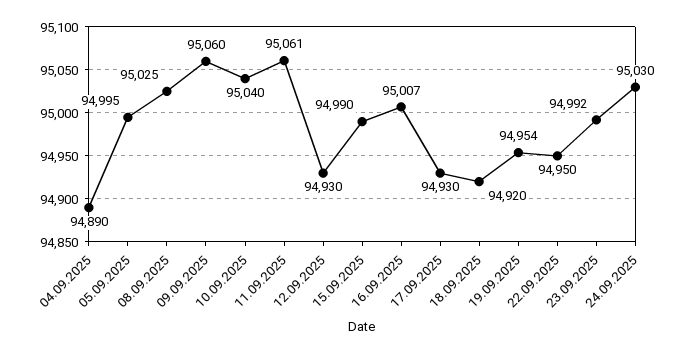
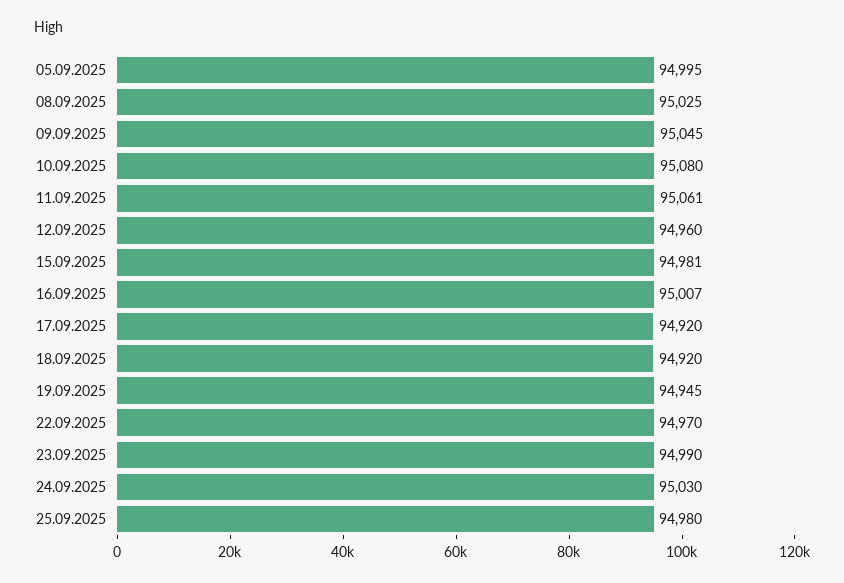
04.09.2025: 94890 -> none
09.09.2025: 95060 -> 95045
10.09.2025: 95040 -> 95080
12.09.2025: 94930 -> 94960
15.09.2025: 94990 -> 94981
17.09.2025: 94930 -> 94920
19.09.2025: 94954 -> 94945
22.09.2025: 94950 -> 94970
23.09.2025: 94992 -> 94990
25.09.2025: none -> 94980

